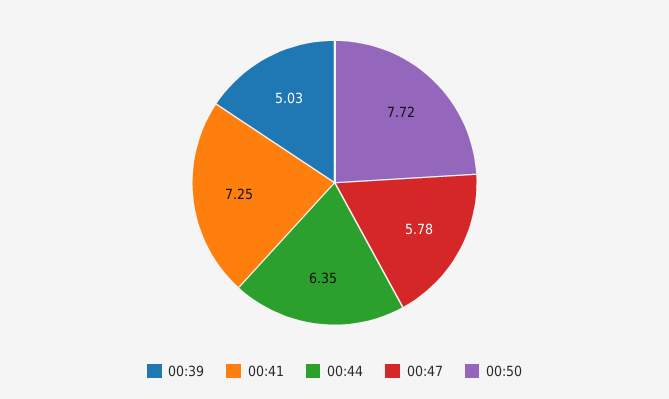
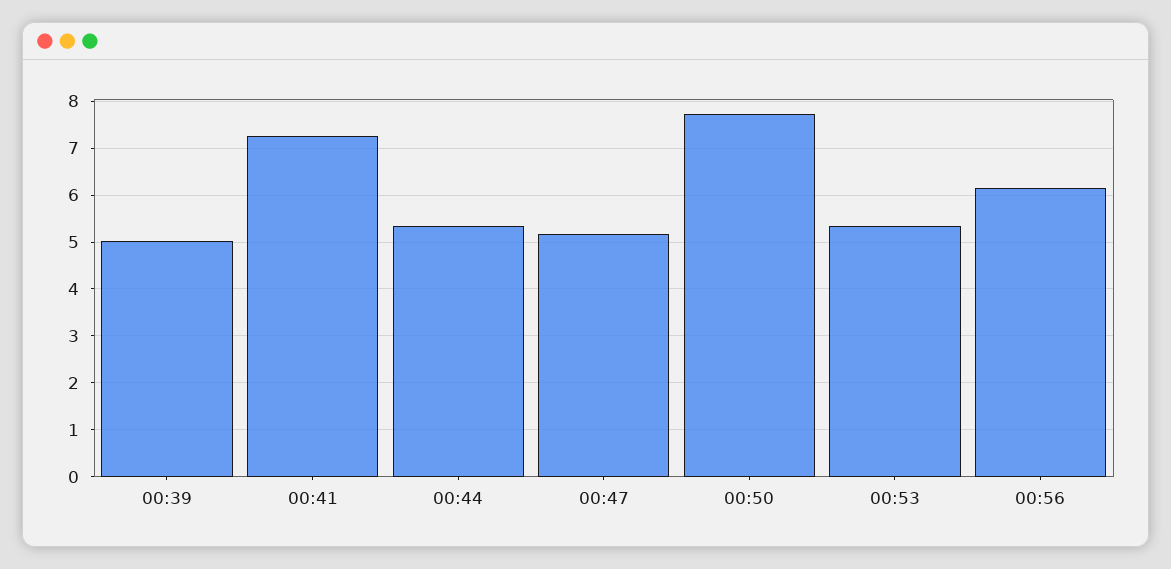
00:44: 6.35 -> 5.4
00:47: 5.78 -> 5.2
00:53: none -> 5.4
00:56: none -> 6.2

